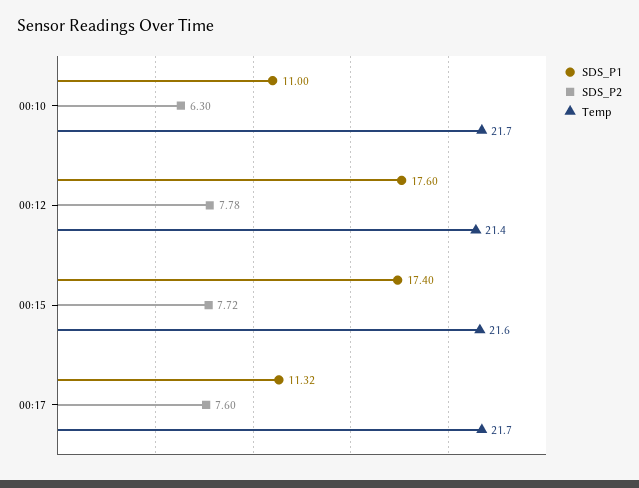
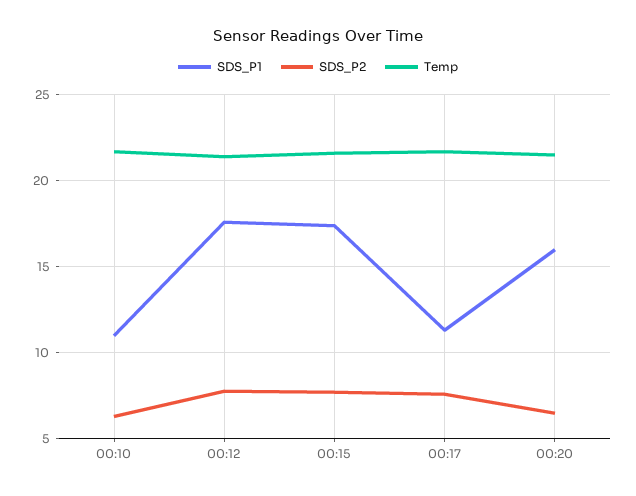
SDS_P1, 00:20: none -> 16
SDS_P2, 00:20: none -> 6.5
Temp, 00:20: none -> 21.5

